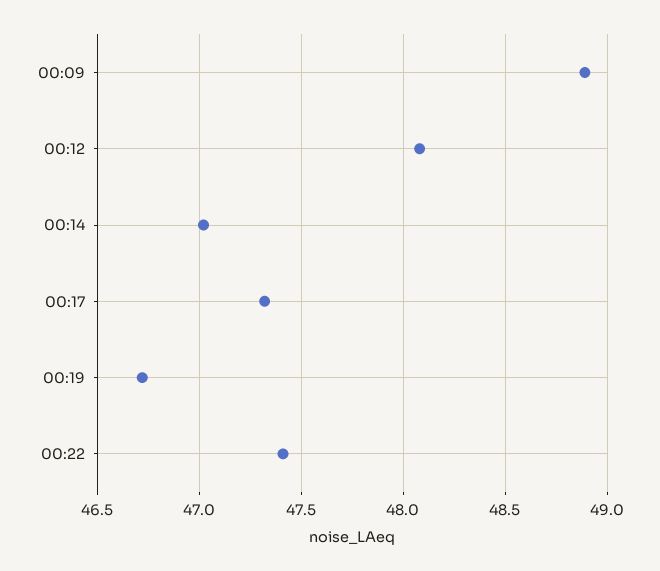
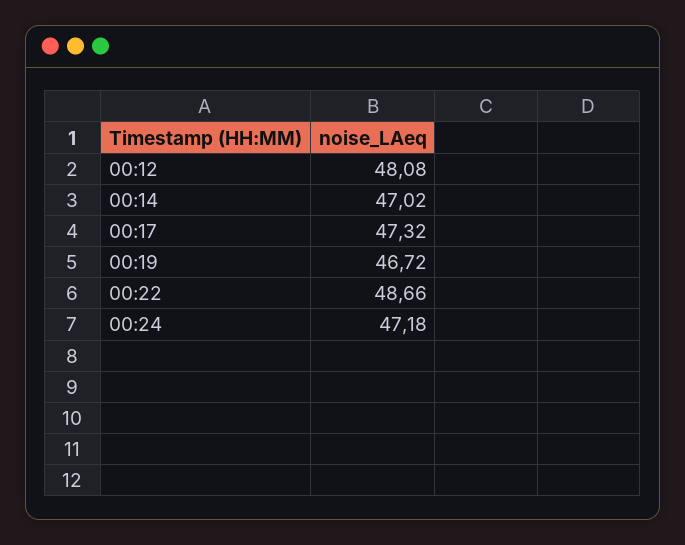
00:09: 48.9 -> none
00:22: 47.4 -> 48.66
00:24: none -> 47.18

